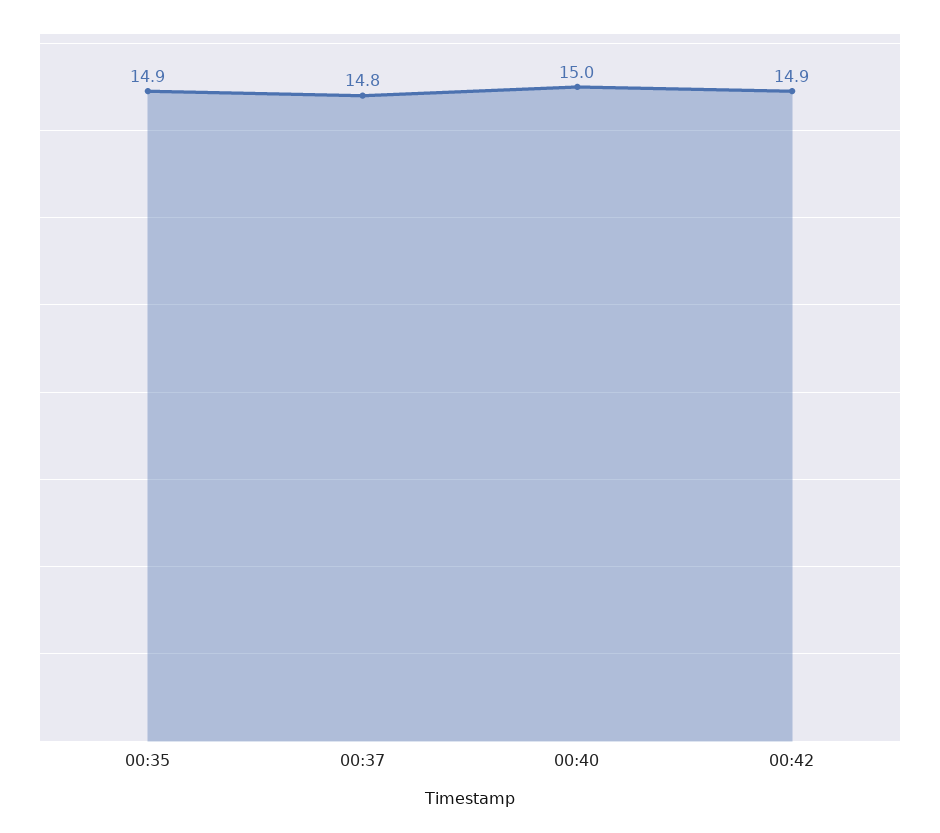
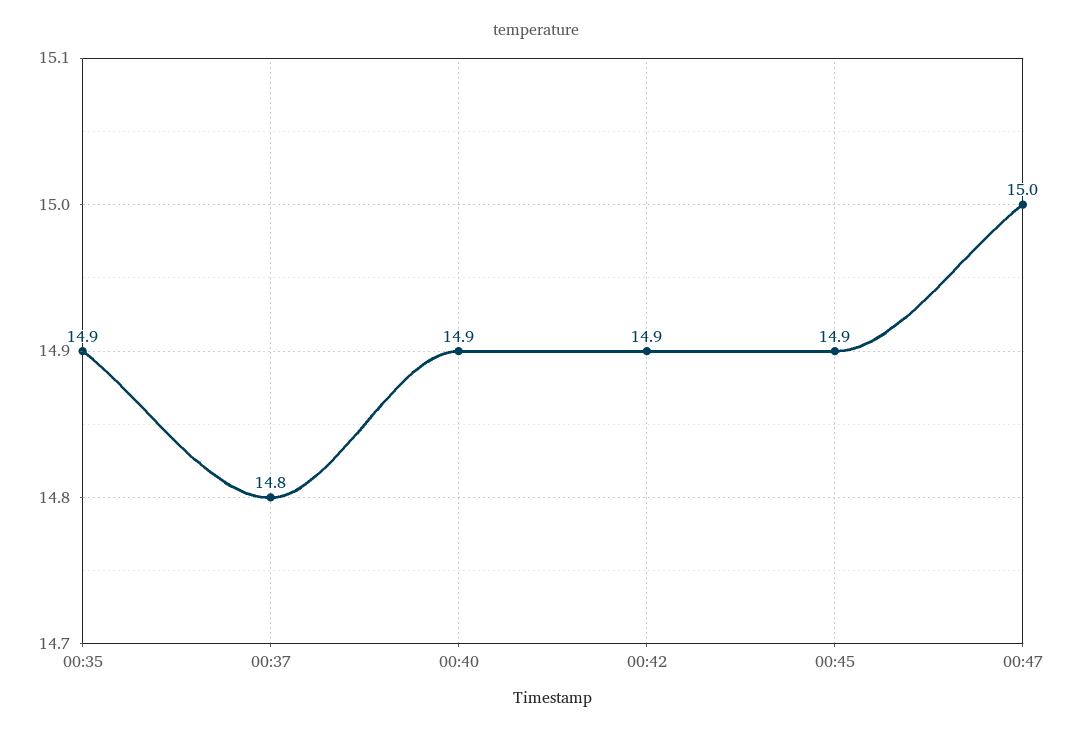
00:40: 15 -> 14.9
00:45: none -> 14.9
00:47: none -> 15

